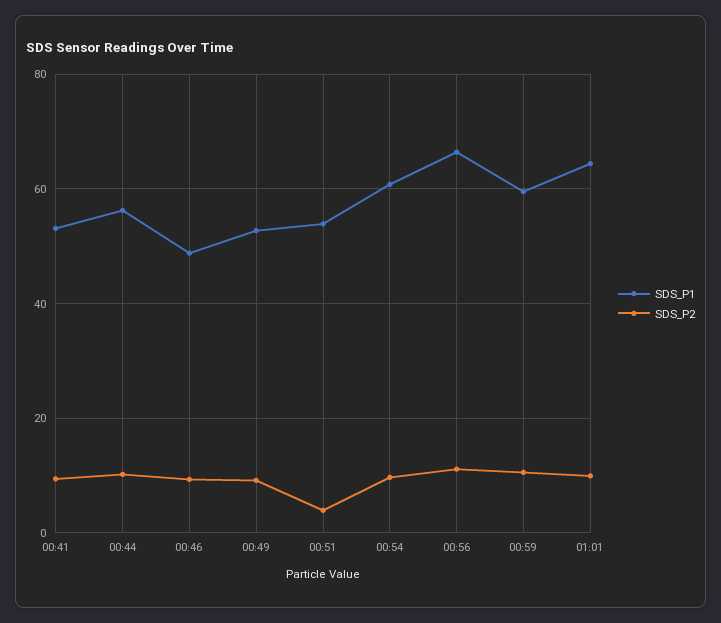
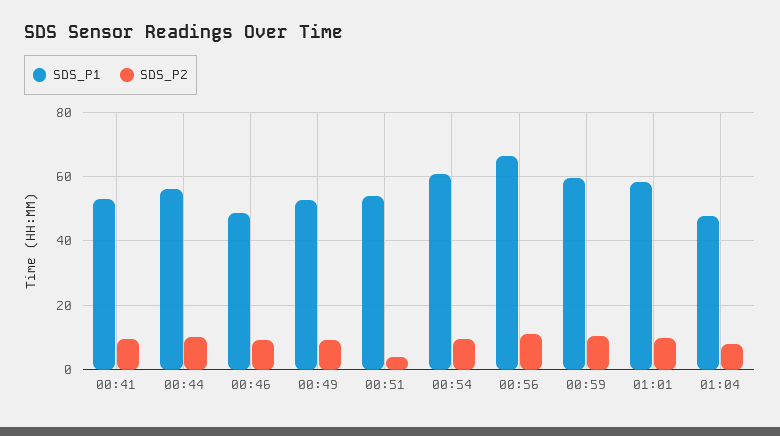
SDS_P1, 01:01: 64 -> 58
SDS_P1, 01:04: none -> 48
SDS_P2, 01:04: none -> 8

